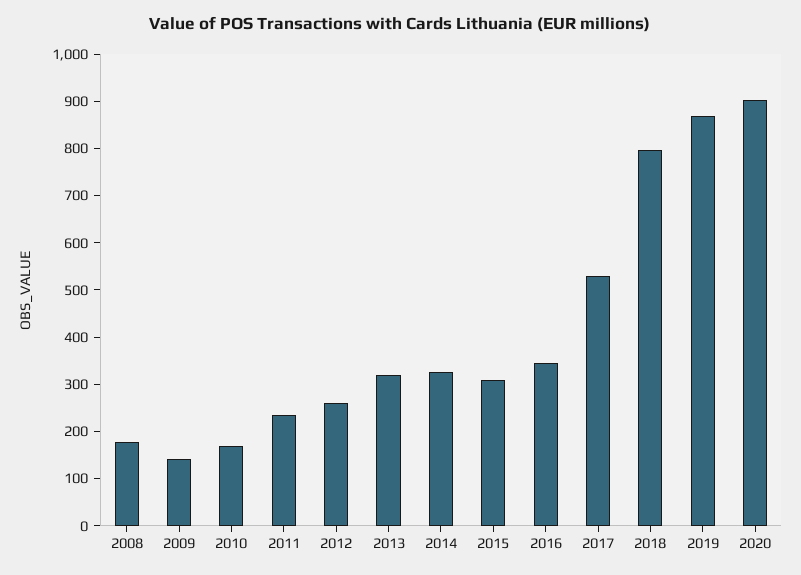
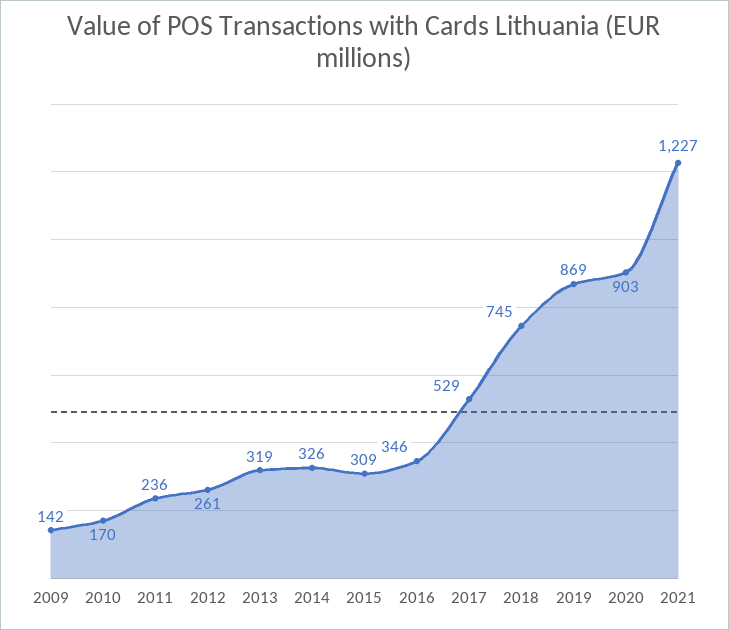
2008: 180 -> none
2018: 800 -> 745
2021: none -> 1227

